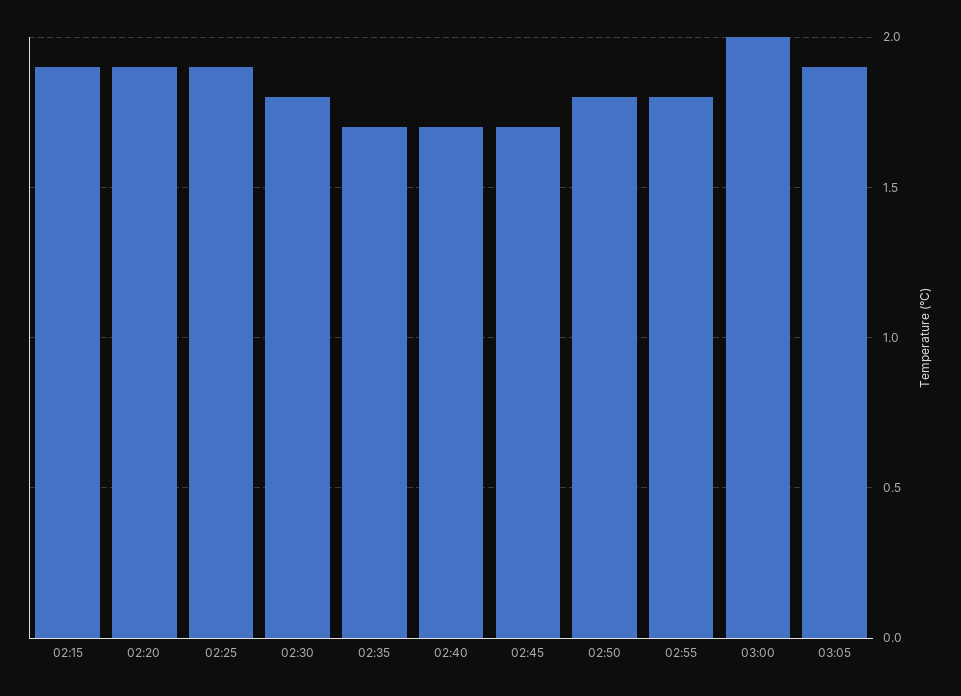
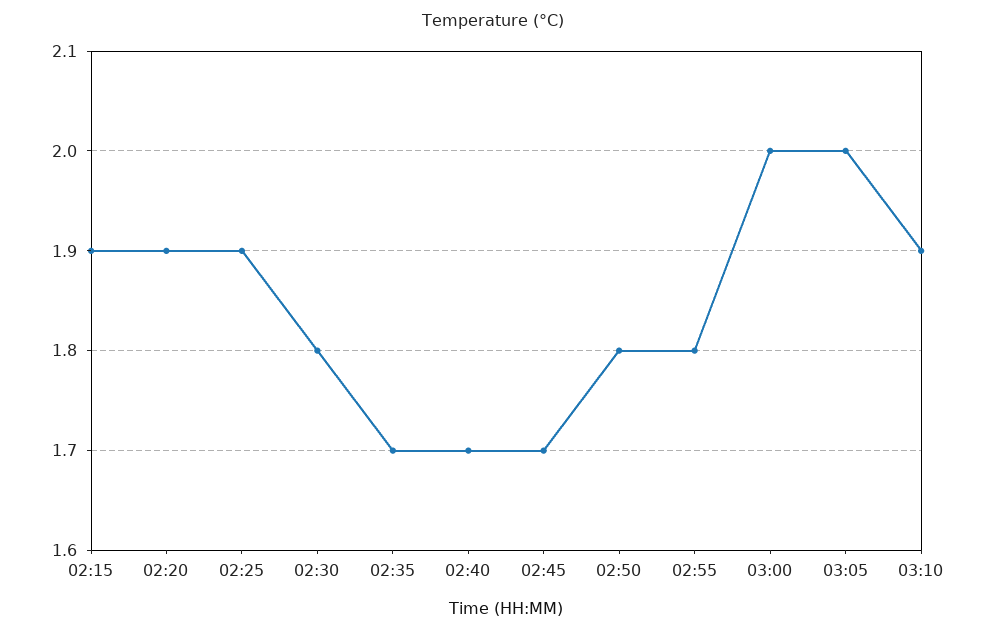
03:05: 1.9 -> 2
03:10: none -> 1.9

